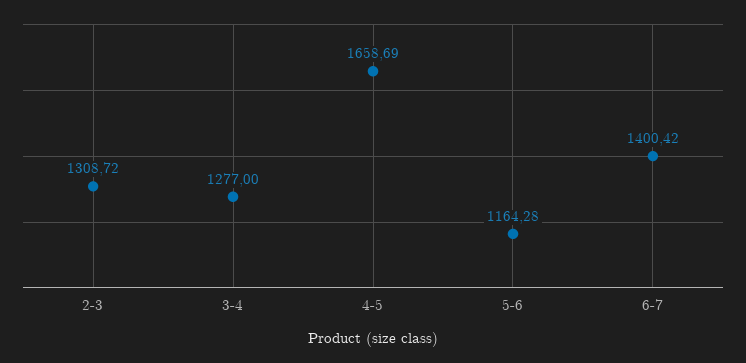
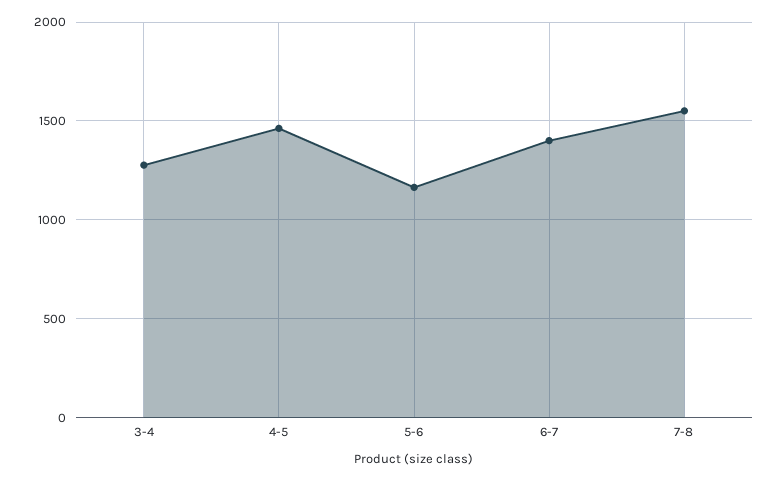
2-3: 1308.72 -> none
4-5: 1658.69 -> 1450
7-8: none -> 1550

